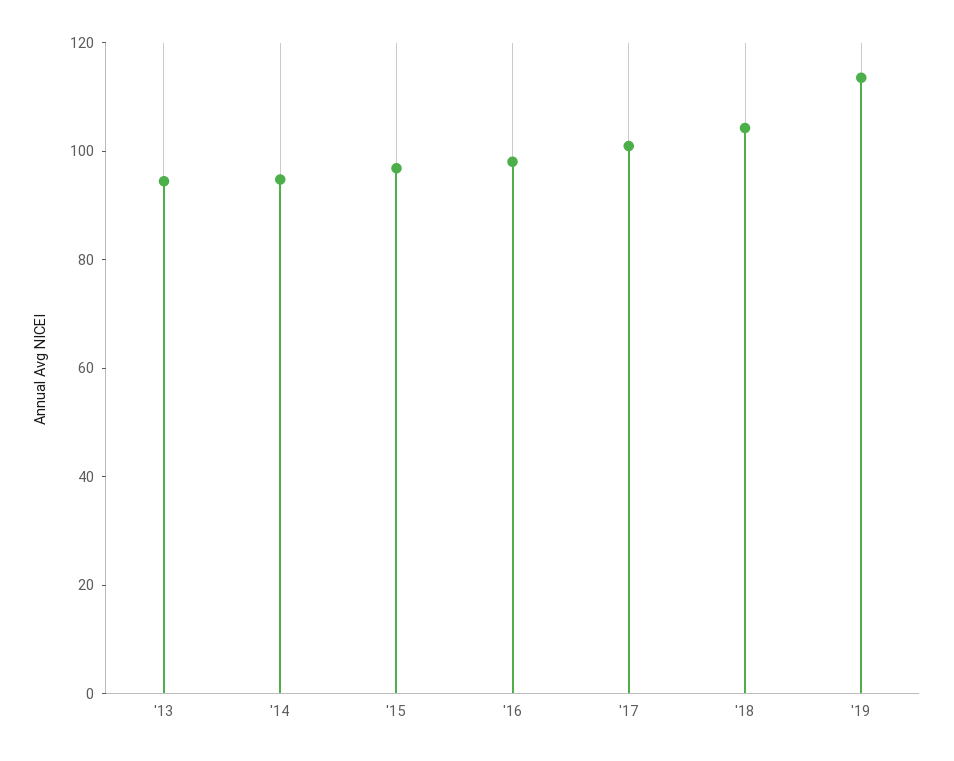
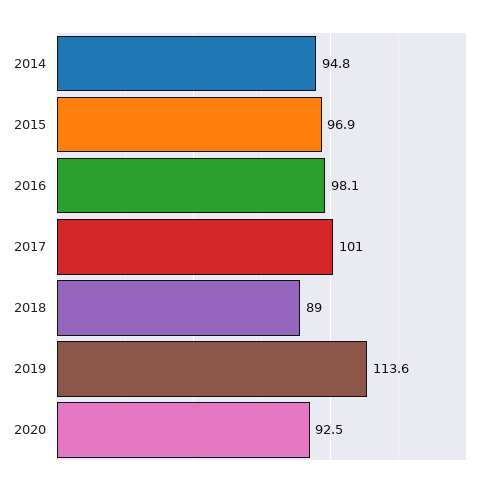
'13: 95 -> none
'18: 105 -> 89
2020: none -> 92.5

